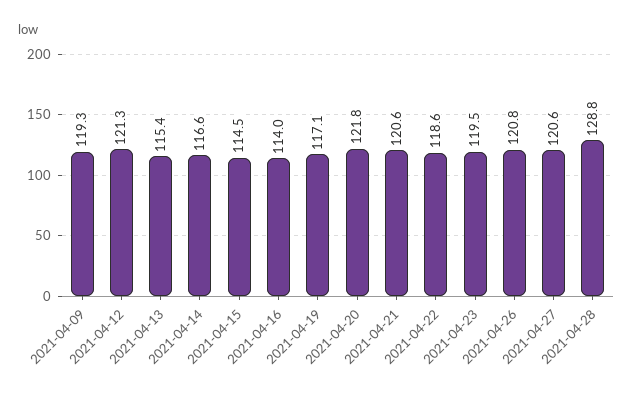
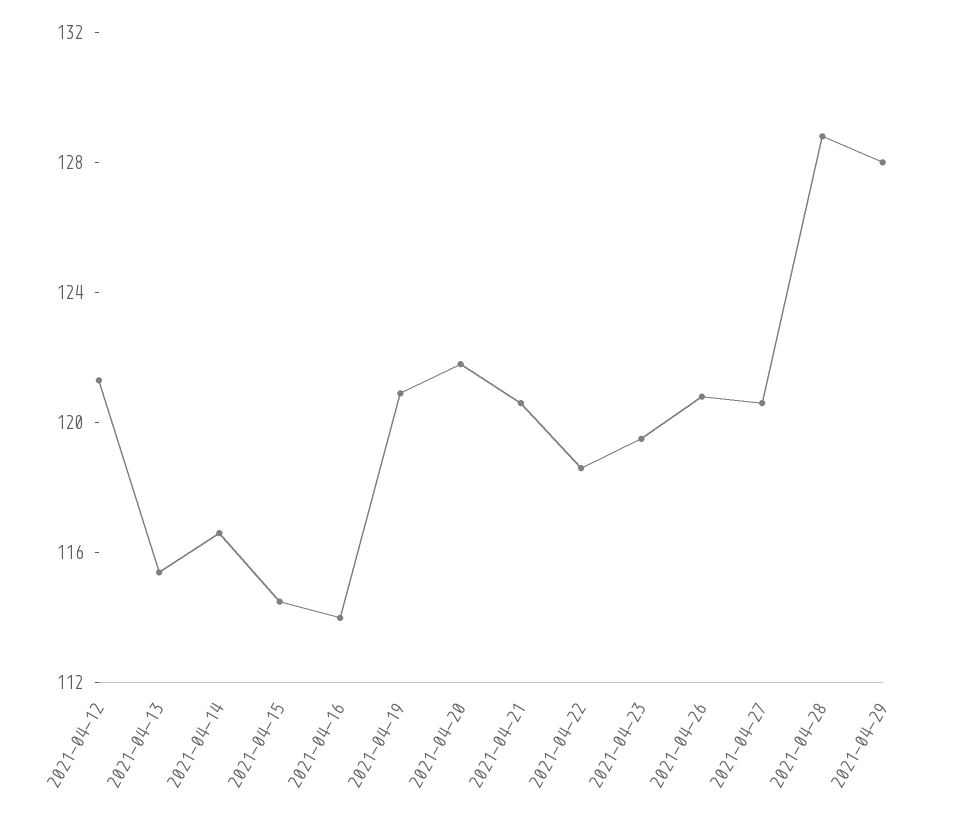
2021-04-09: 119.3 -> none
2021-04-19: 117.1 -> 121
2021-04-29: none -> 128

